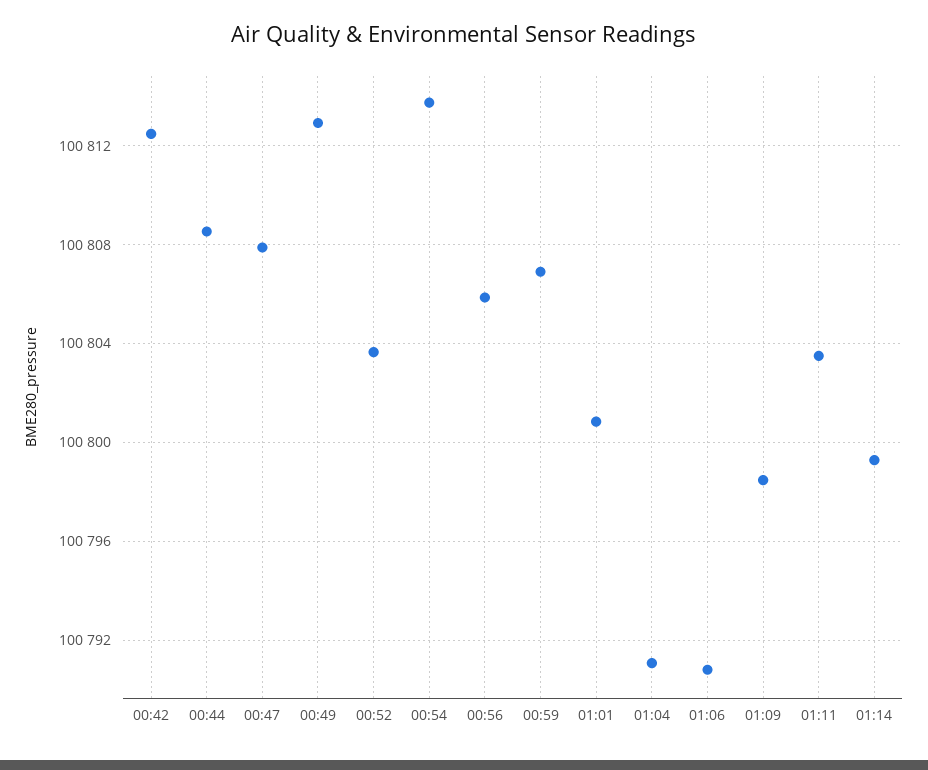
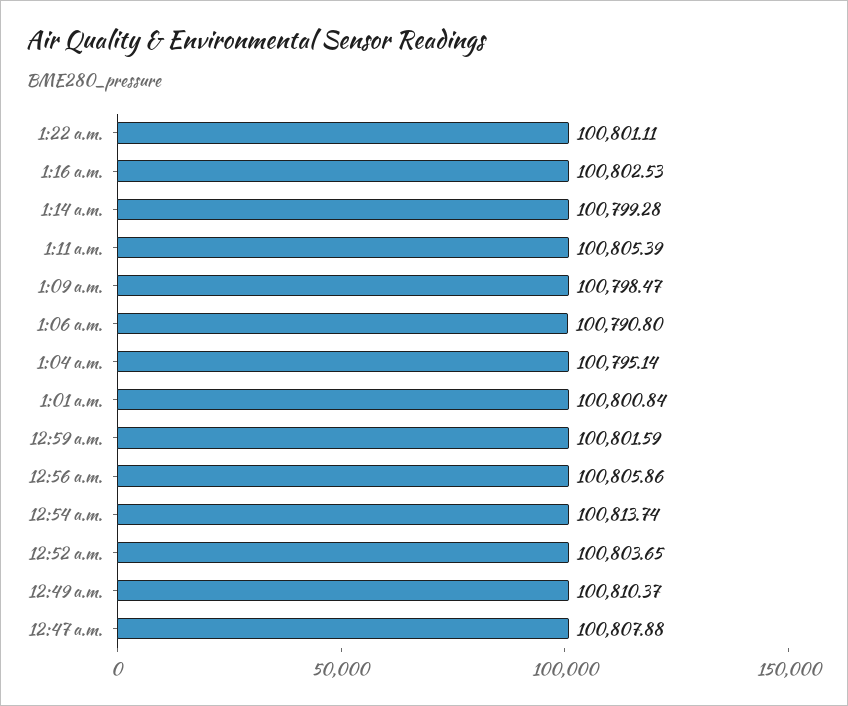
00:42: 100812.5 -> none
00:44: 100808.5 -> none
00:49: 100813 -> 100810.37
00:59: 100807 -> 100801.59
01:04: 100791 -> 100795.14
01:11: 100803.5 -> 100805.39
1:22 a.m.: none -> 100801.11
1:16 a.m.: none -> 100802.53

